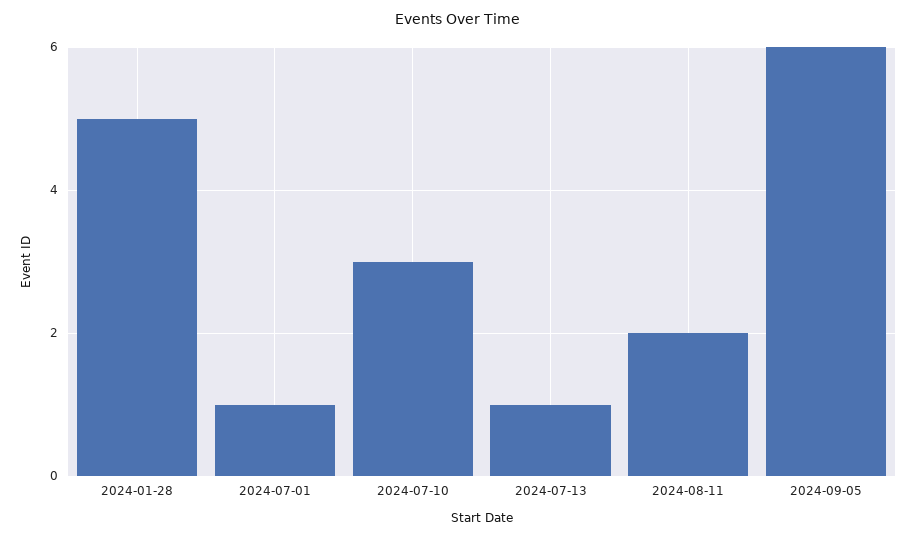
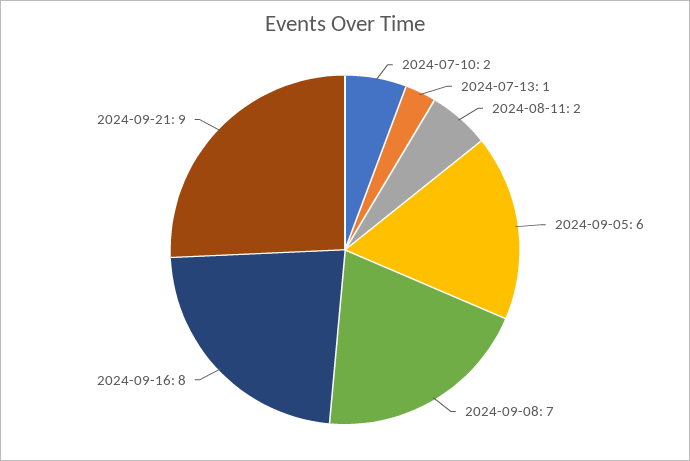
2024-01-28: 5 -> none
2024-07-01: 1 -> none
2024-07-10: 3 -> 2
2024-09-08: none -> 7
2024-09-16: none -> 8
2024-09-21: none -> 9

